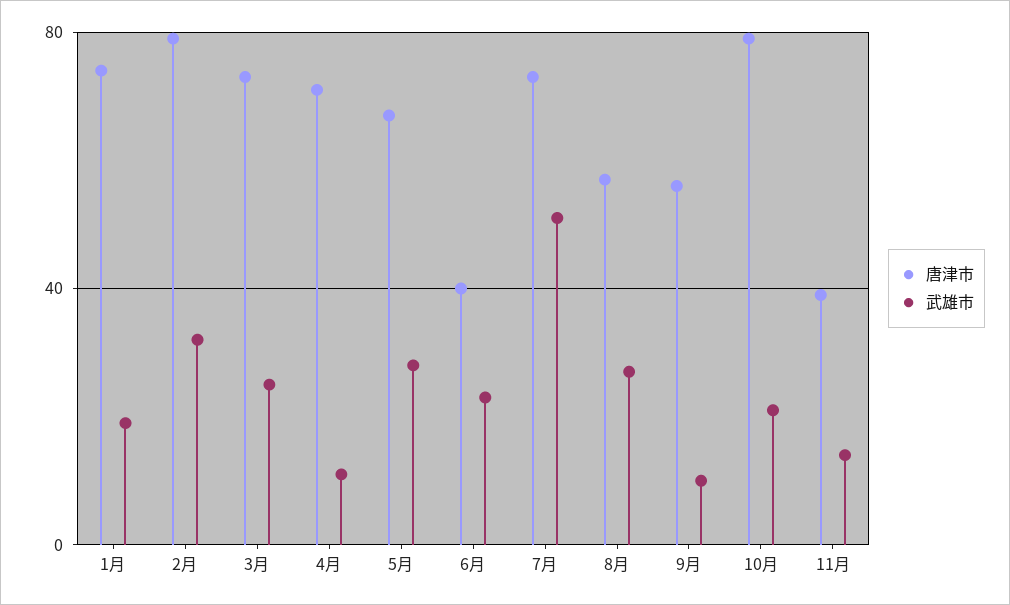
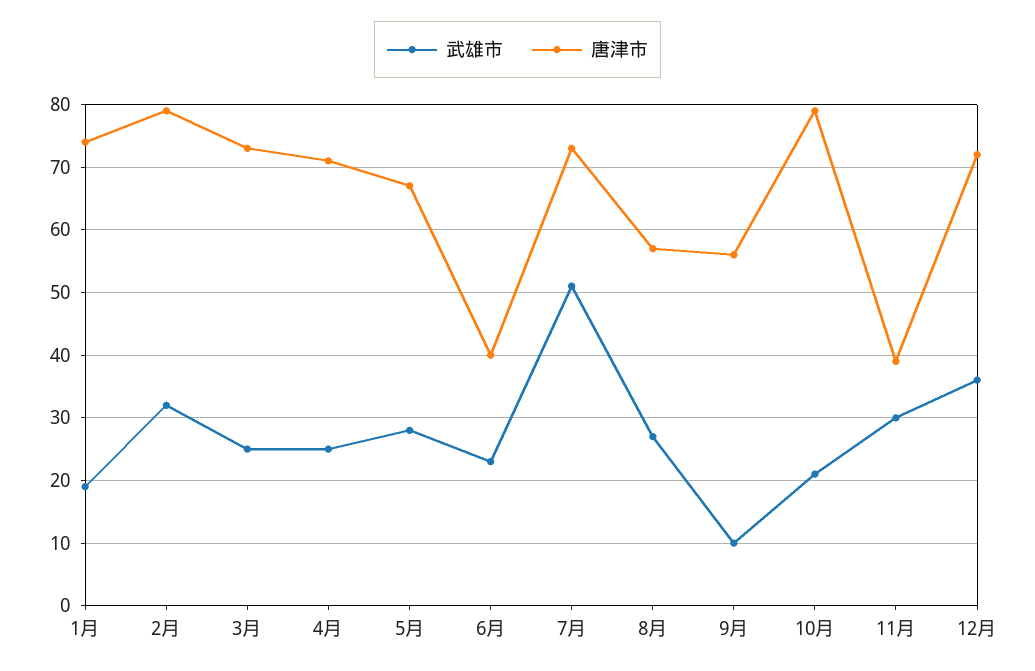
武雄市, 4月: 10 -> 25
武雄市, 11月: 15 -> 30
武雄市, 12月: none -> 36
唐津市, 12月: none -> 72

